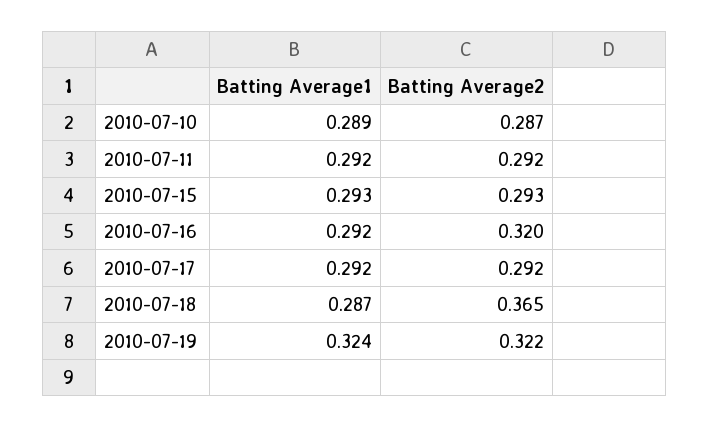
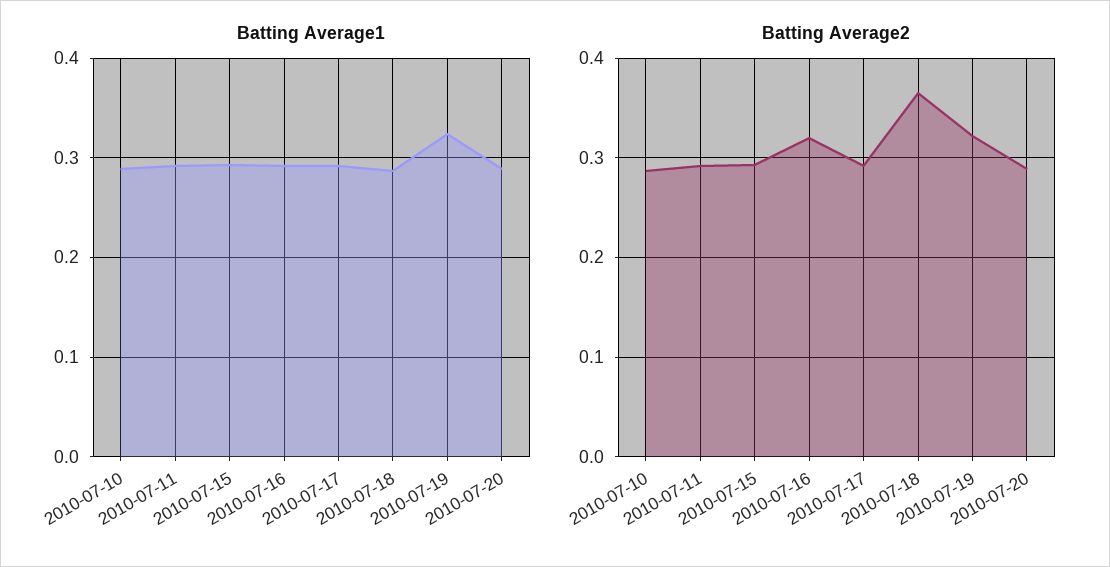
Batting Average1, 2010-07-20: none -> 0.29
Batting Average2, 2010-07-20: none -> 0.29

